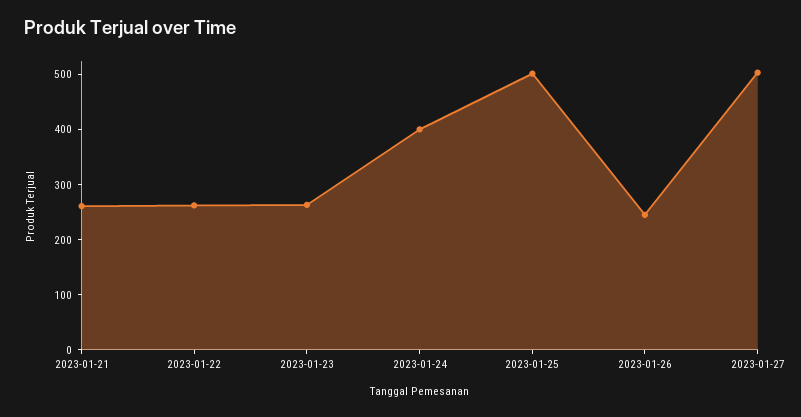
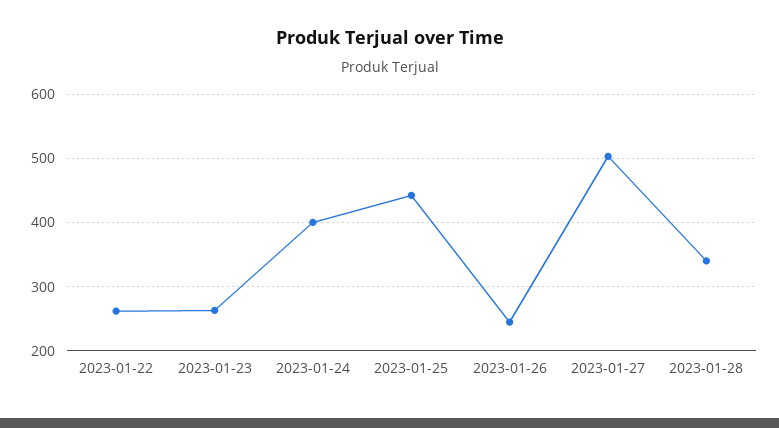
2023-01-21: 260 -> none
2023-01-25: 500 -> 440
2023-01-28: none -> 340

